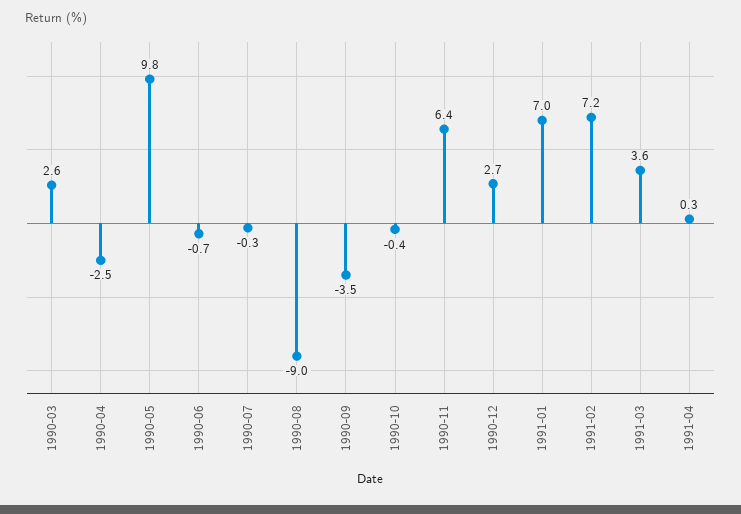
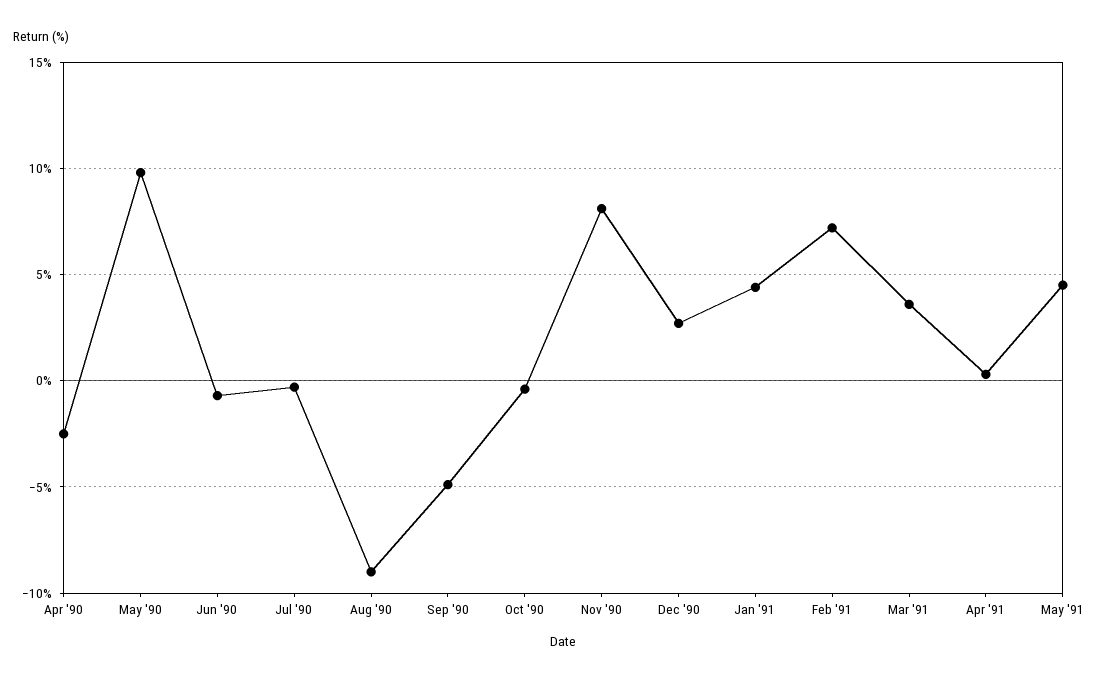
1990-03: 2.6 -> none
1990-09: -3.5 -> -5
1990-11: 6.4 -> 8
1991-01: 7 -> 4.5
May '91: none -> 4.5

